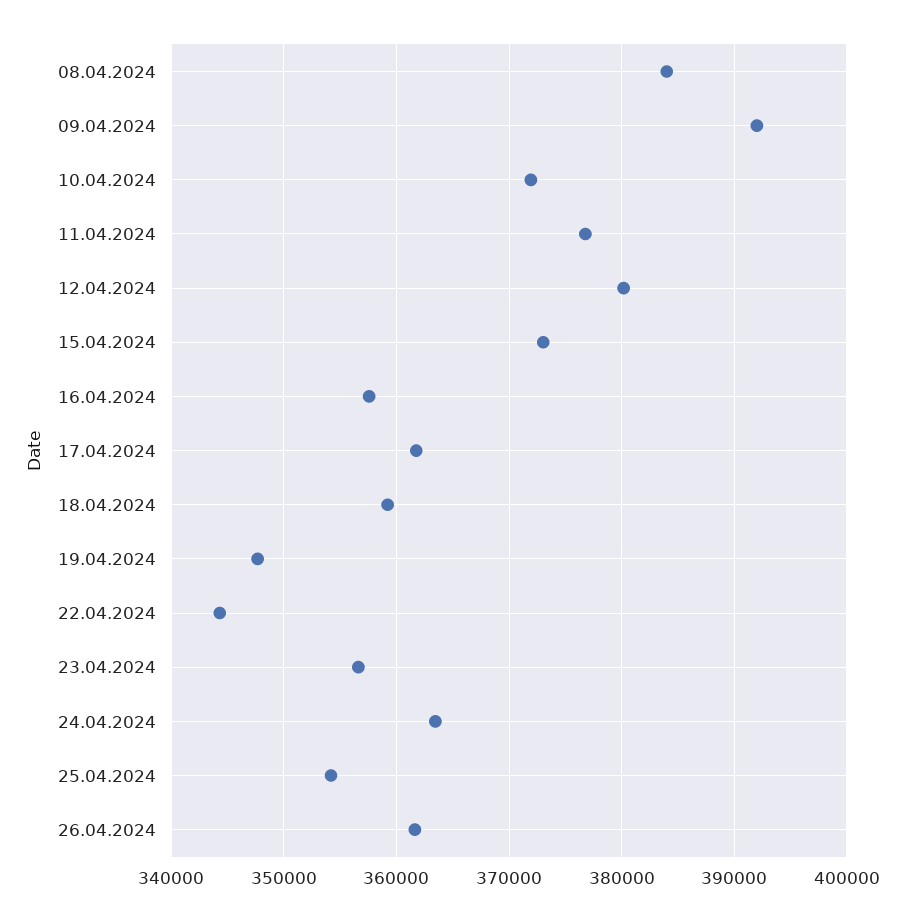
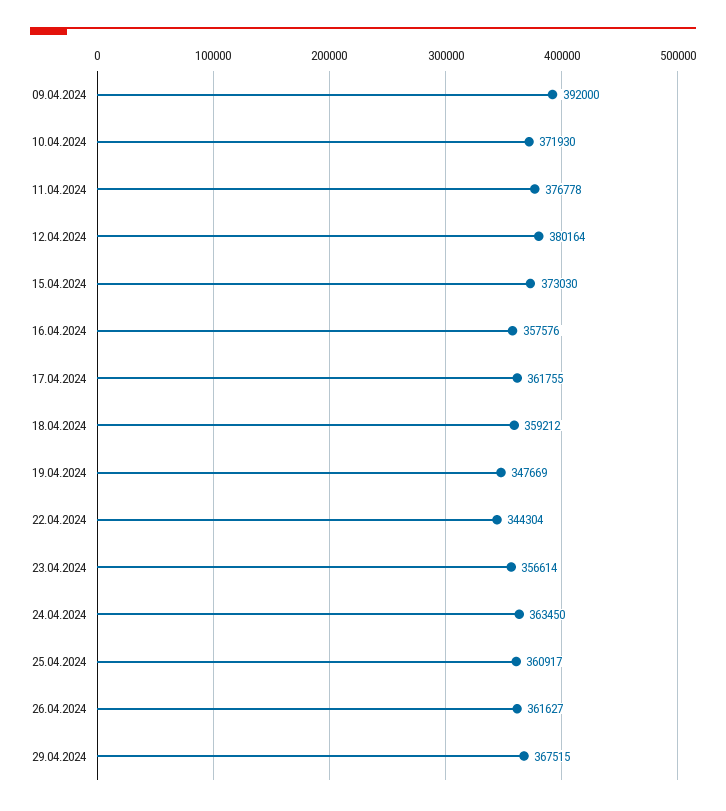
08.04.2024: 384000 -> none
25.04.2024: 354000 -> 360917
29.04.2024: none -> 367515

